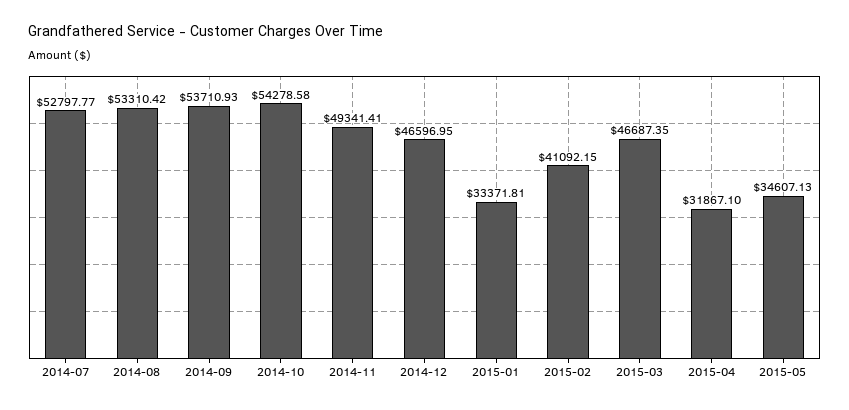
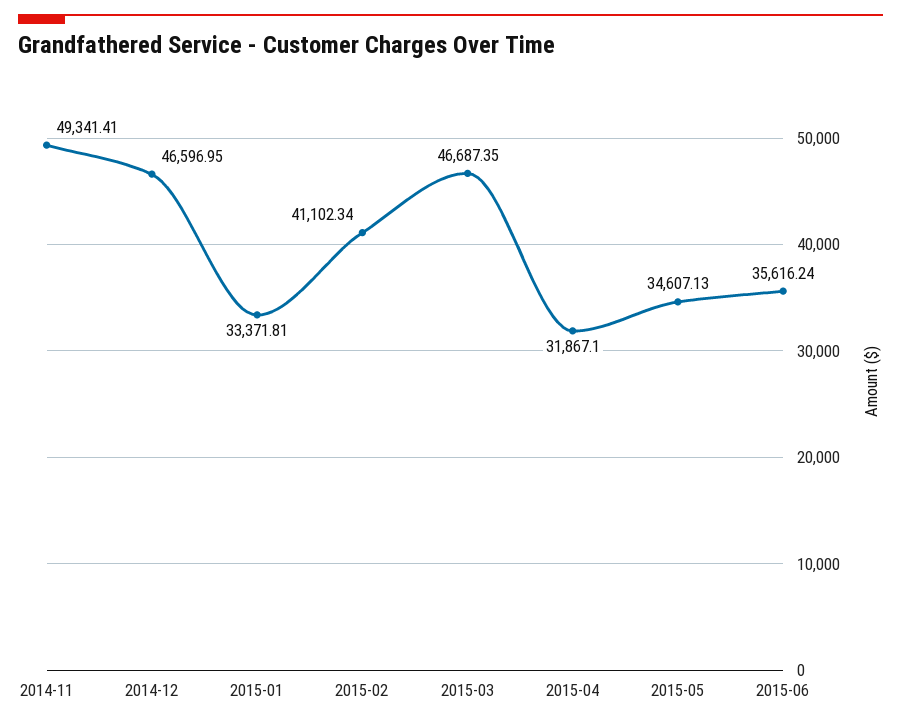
2014-07: 52797.77 -> none
2014-08: 53310.42 -> none
2014-09: 53710.93 -> none
2014-10: 54278.58 -> none
2015-02: 41092.15 -> 41102.34
2015-06: none -> 35616.24

